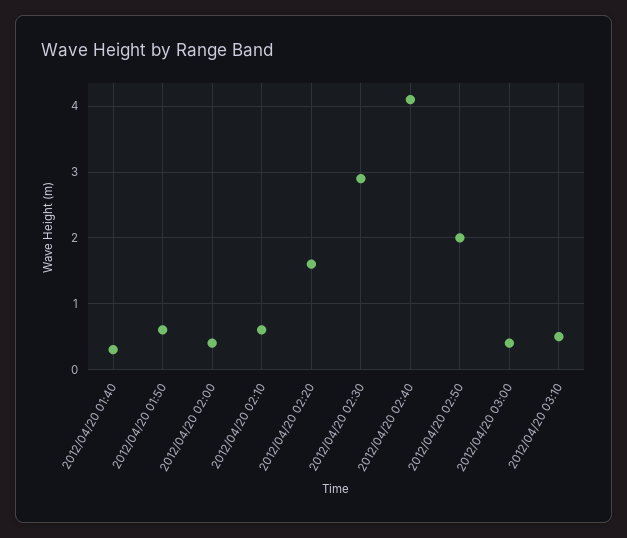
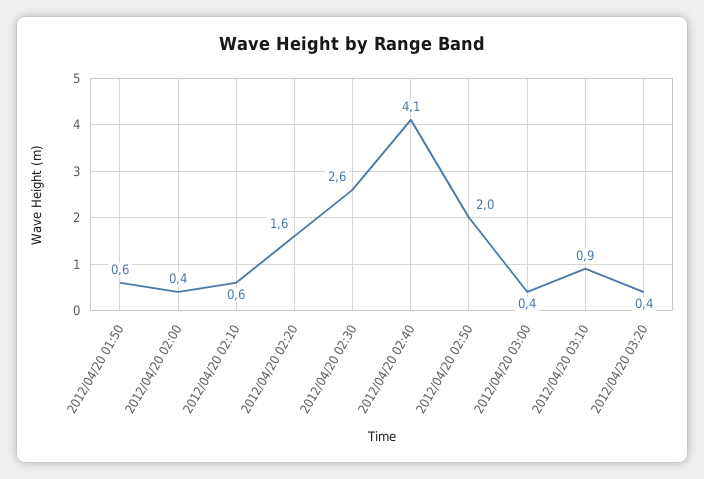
2012/04/20 01:40: 0.3 -> none
2012/04/20 02:30: 2.9 -> 2.6
2012/04/20 03:10: 0.5 -> 0.9
2012/04/20 03:20: none -> 0.4

